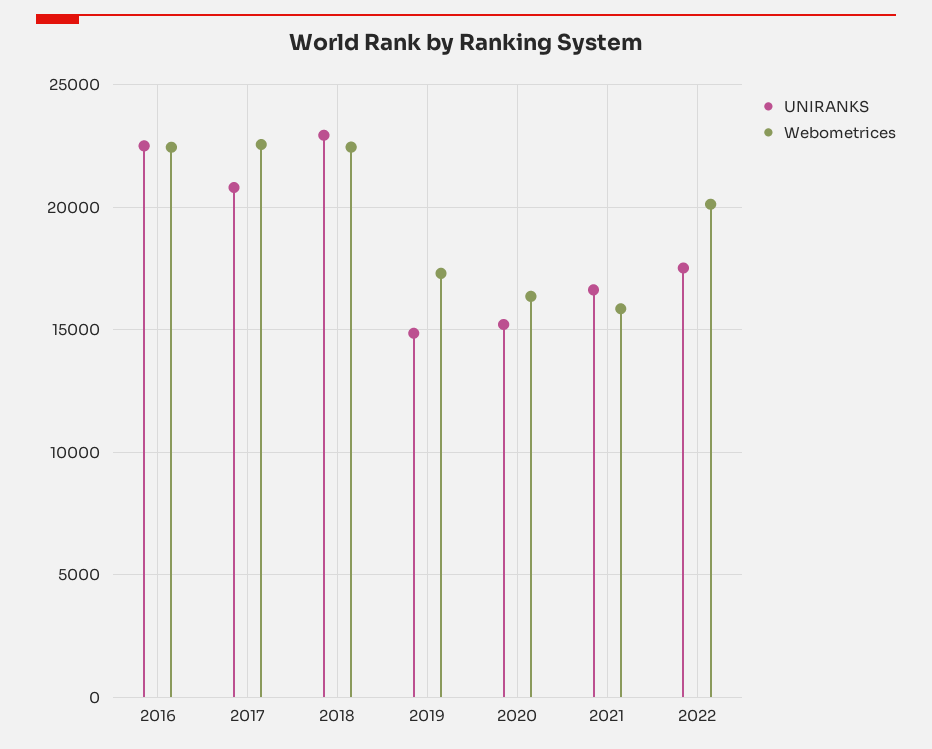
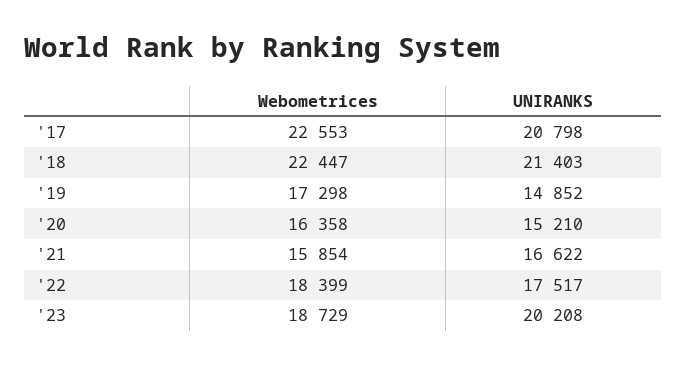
UNIRANKS, 2016: 22500 -> none
Webometrices, 2016: 22500 -> none
UNIRANKS, 2018: 23000 -> 21403
Webometrices, 2022: 20000 -> 18399
Webometrices, '23: none -> 18729
UNIRANKS, '23: none -> 20208

